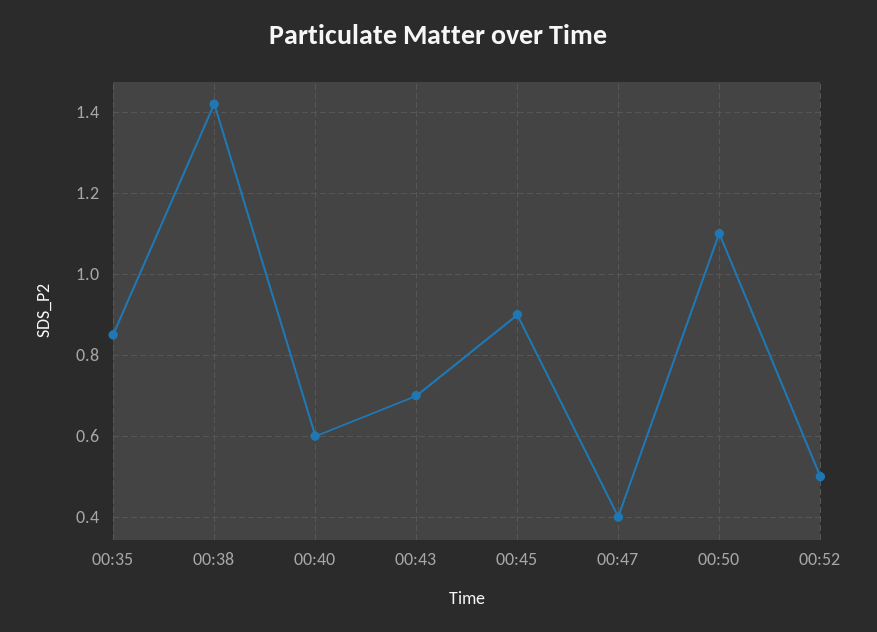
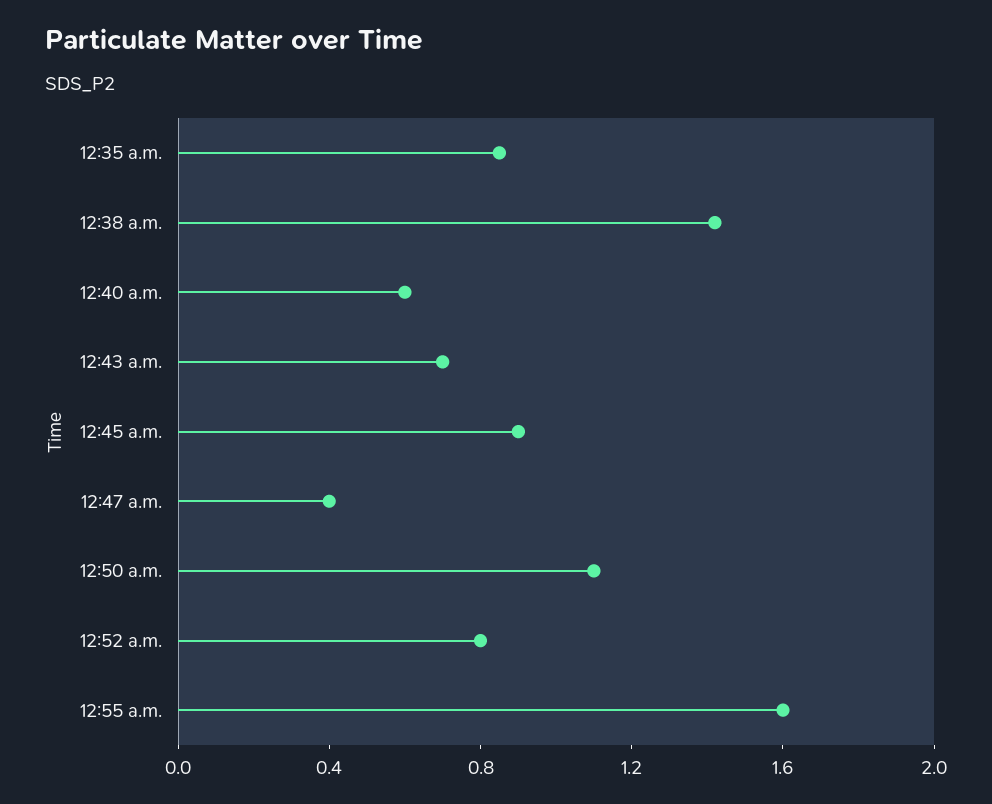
00:52: 0.5 -> 0.8
12:55 a.m.: none -> 1.6

